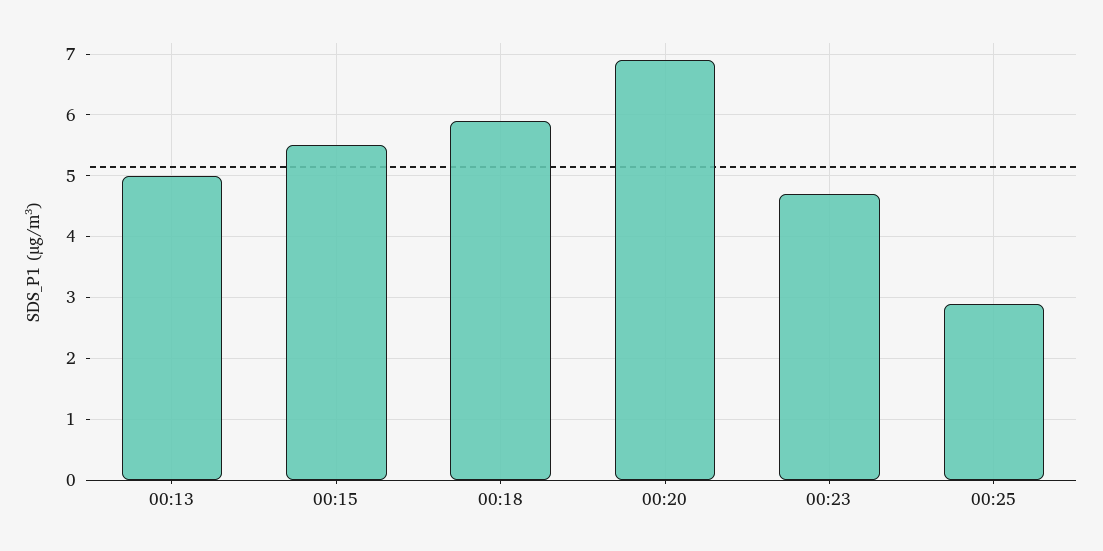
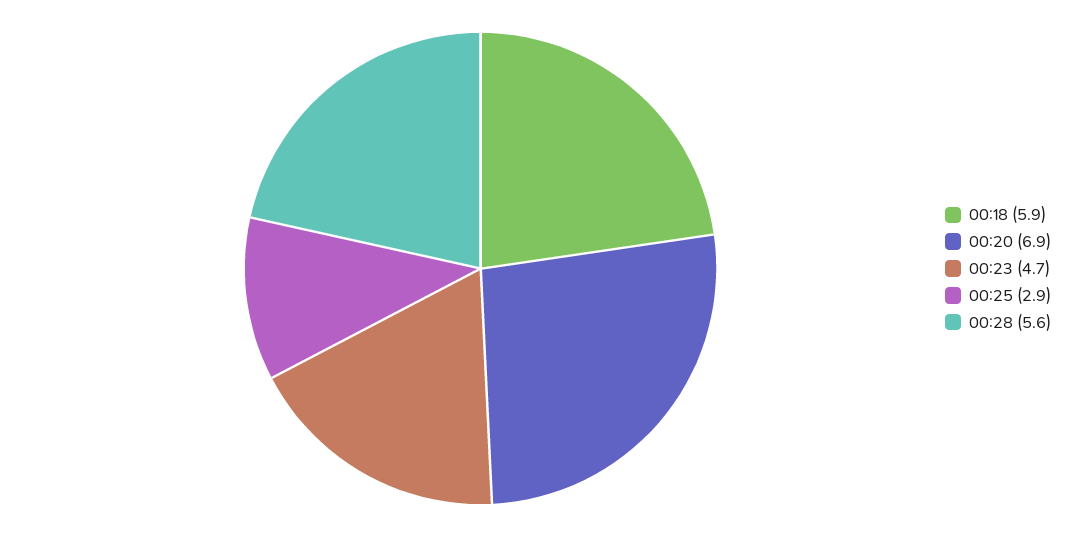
00:13: 5 -> none
00:15: 5.5 -> none
00:28: none -> 5.6

